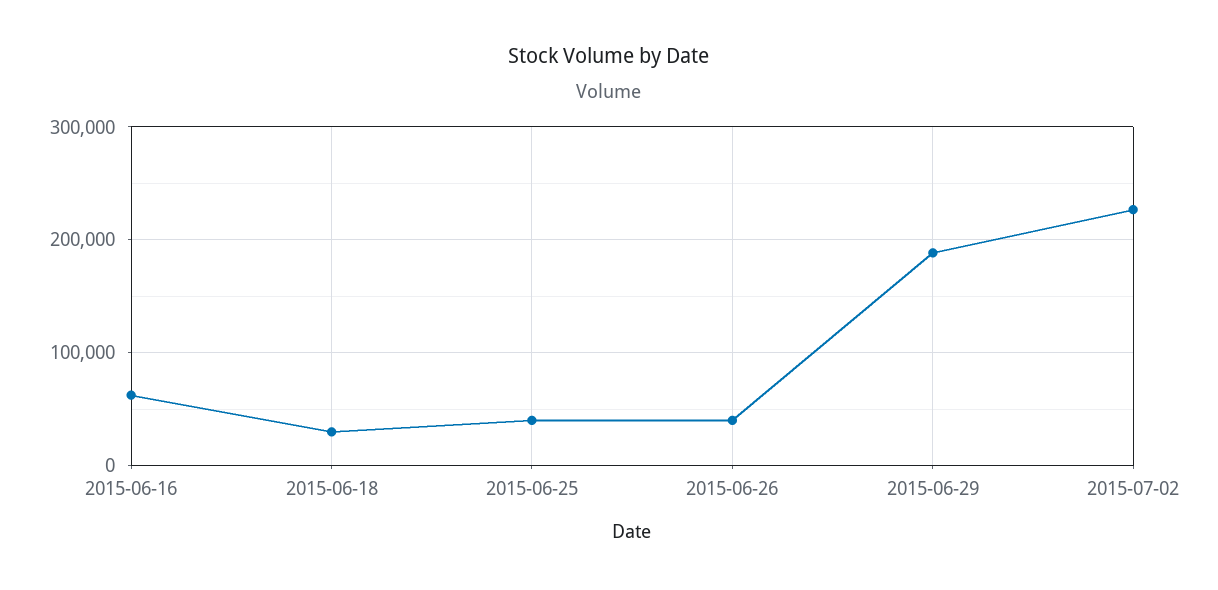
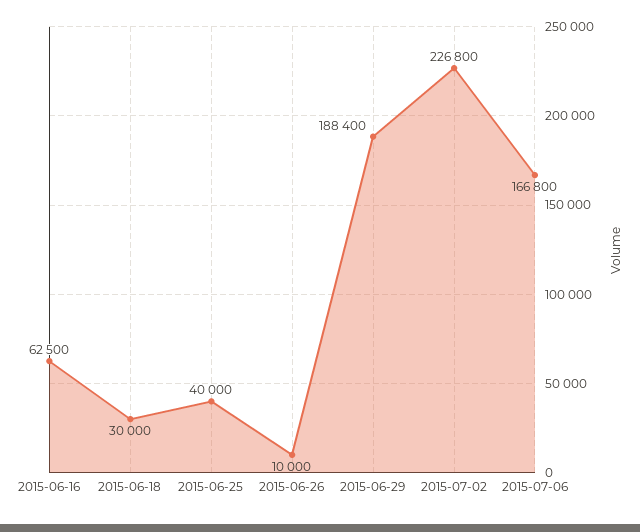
2015-06-26: 40000 -> 10000
2015-07-06: none -> 166800

